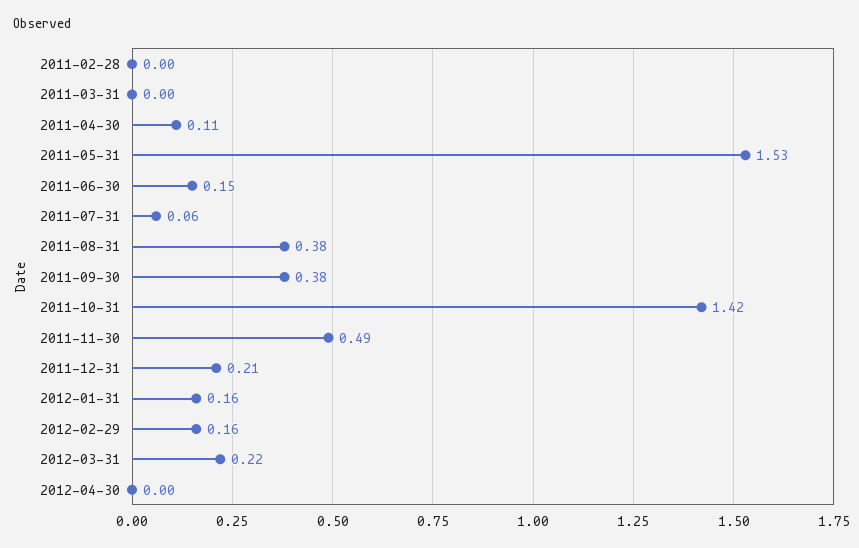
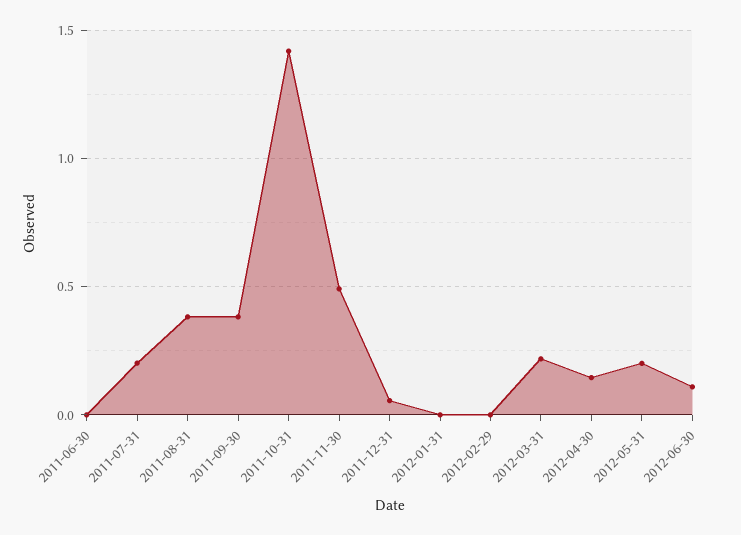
2011-02-28: 0 -> none
2011-03-31: 0 -> none
2011-04-30: 0.11 -> none
2011-05-31: 1.53 -> none
2011-06-30: 0.15 -> 0
2011-07-31: 0.06 -> 0.2
2011-12-31: 0.21 -> 0.05
2012-01-31: 0.16 -> 0
2012-02-29: 0.16 -> 0
2012-04-30: 0 -> 0.15
2012-05-31: none -> 0.2
2012-06-30: none -> 0.1

